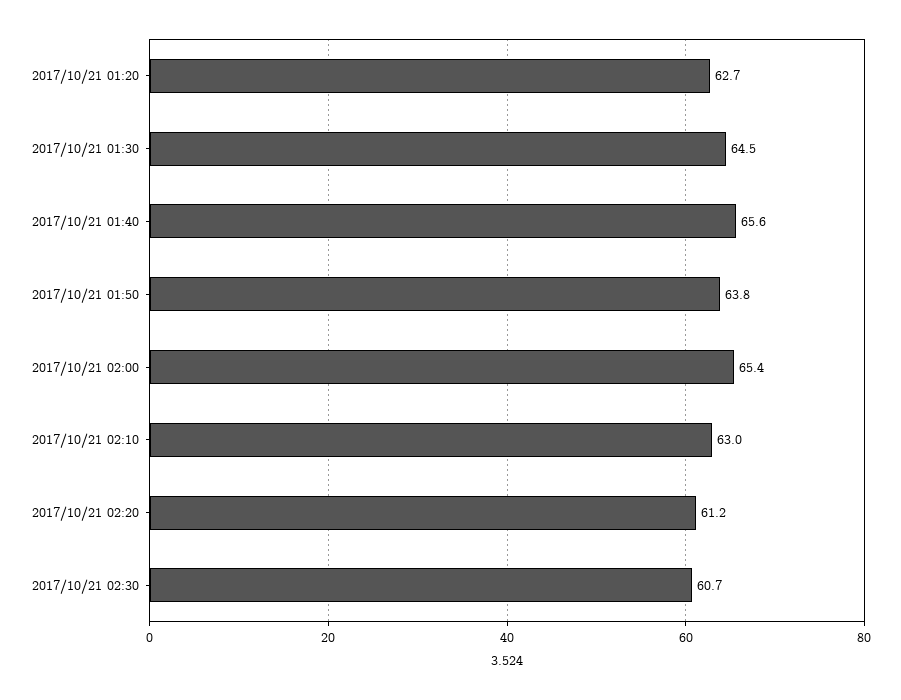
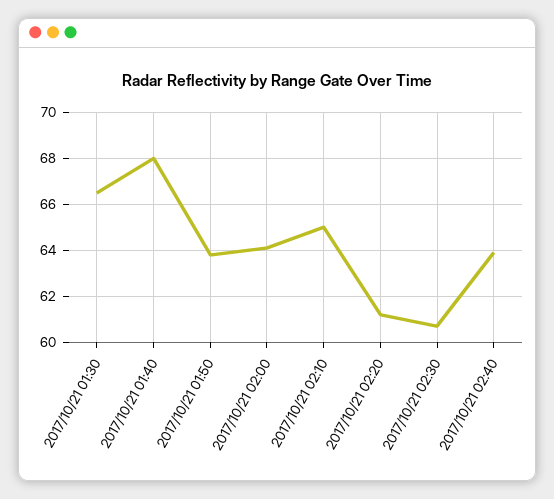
2017/10/21 01:20: 62.7 -> none
2017/10/21 01:30: 64.5 -> 66.5
2017/10/21 01:40: 65.6 -> 68
2017/10/21 02:00: 65.4 -> 64
2017/10/21 02:10: 63 -> 65
2017/10/21 02:40: none -> 64

